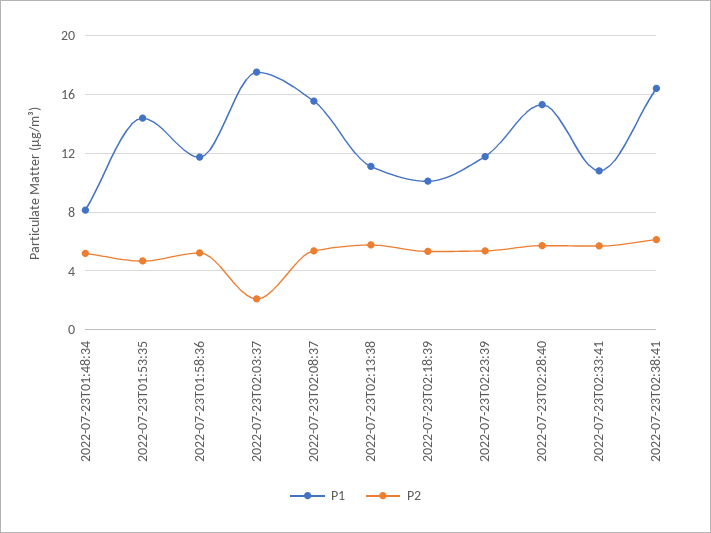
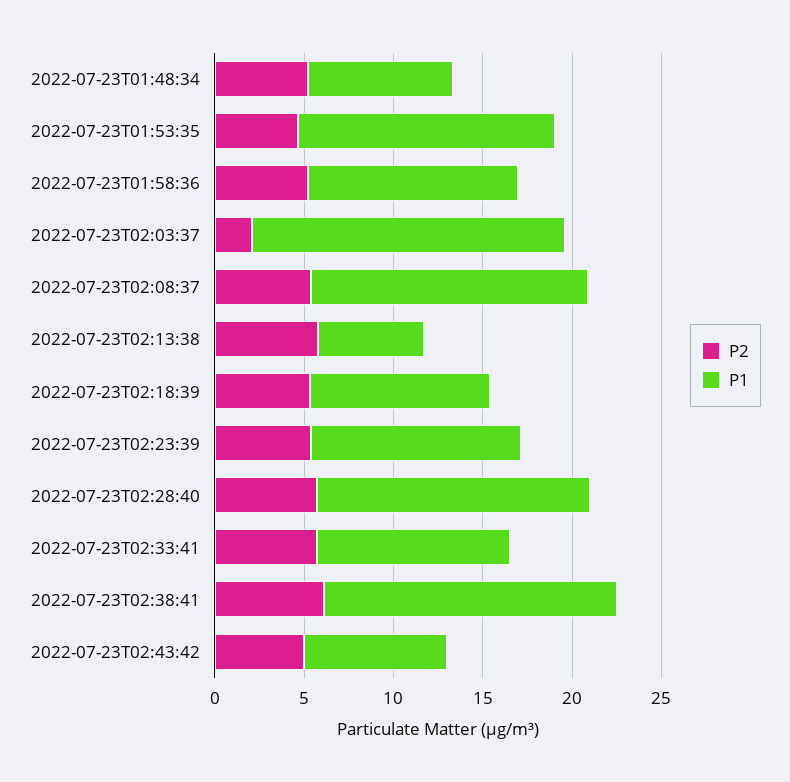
P1, 2022-07-23T02:13:38: 11 -> 6
P2, 2022-07-23T02:43:42: none -> 5
P1, 2022-07-23T02:43:42: none -> 8

